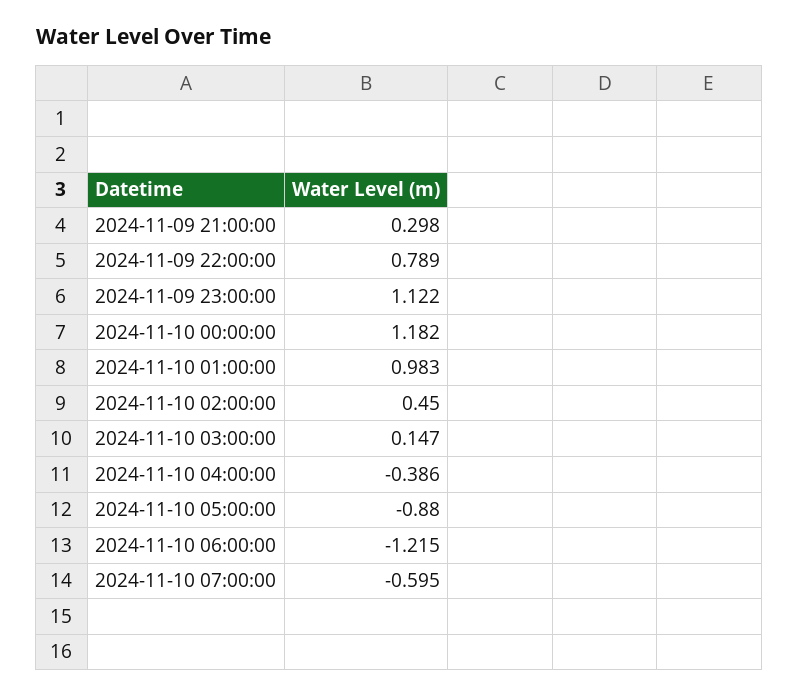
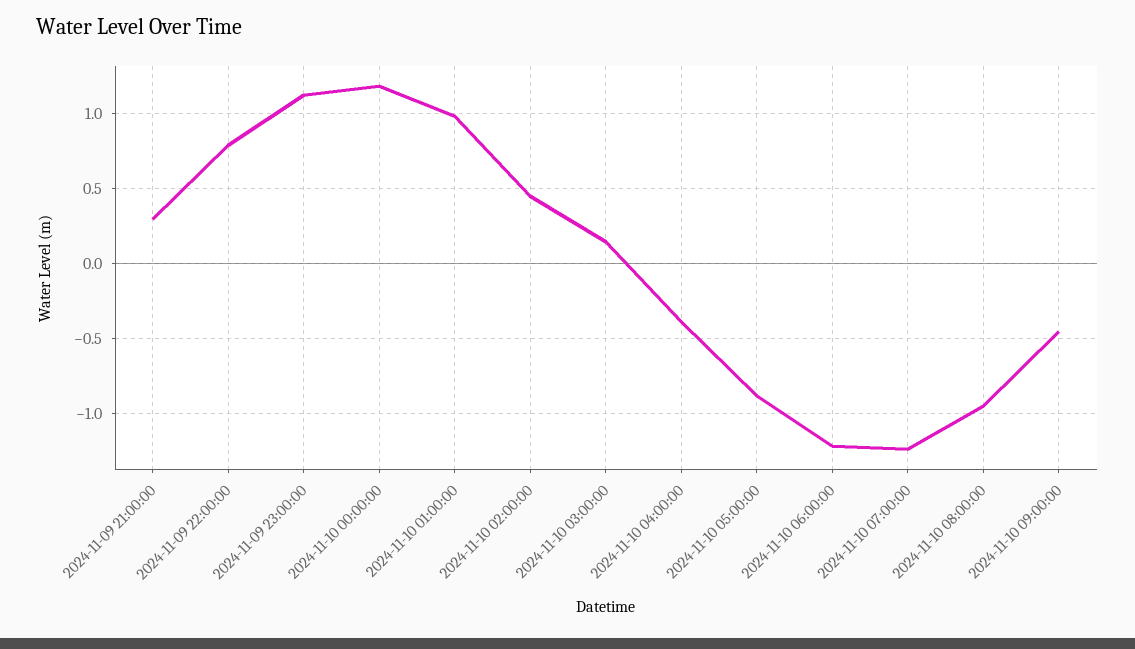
2024-11-10 07:00:00: -0.595 -> -1.25
2024-11-10 08:00:00: none -> -0.95
2024-11-10 09:00:00: none -> -0.45

